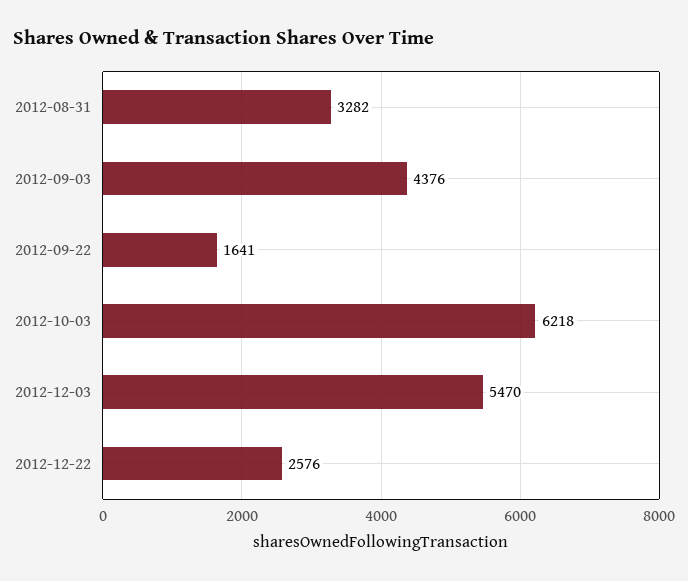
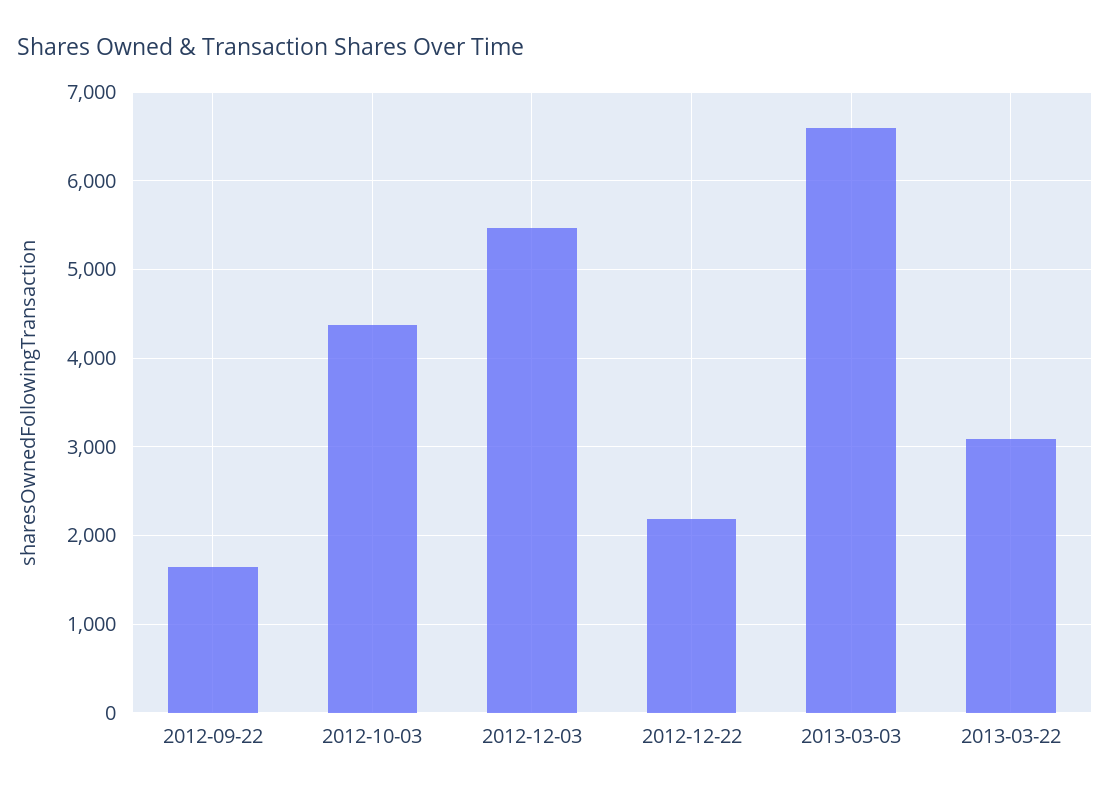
2012-08-31: 3282 -> none
2012-09-03: 4376 -> none
2012-10-03: 6218 -> 4400
2012-12-22: 2576 -> 2200
2013-03-03: none -> 6600
2013-03-22: none -> 3100

